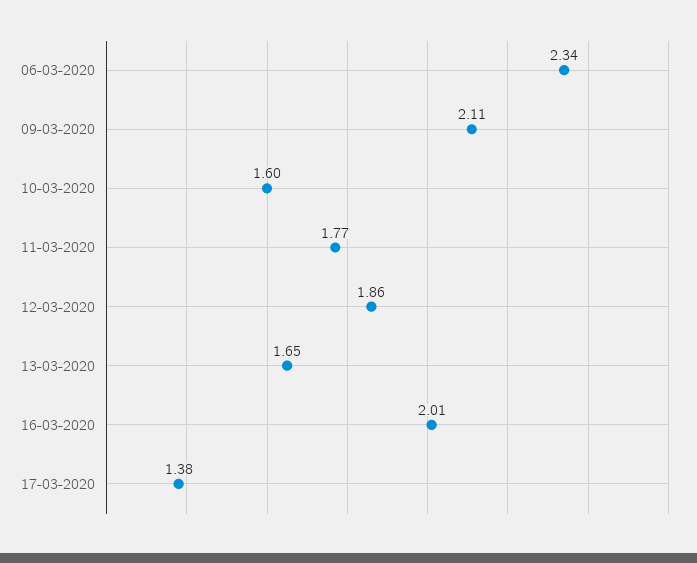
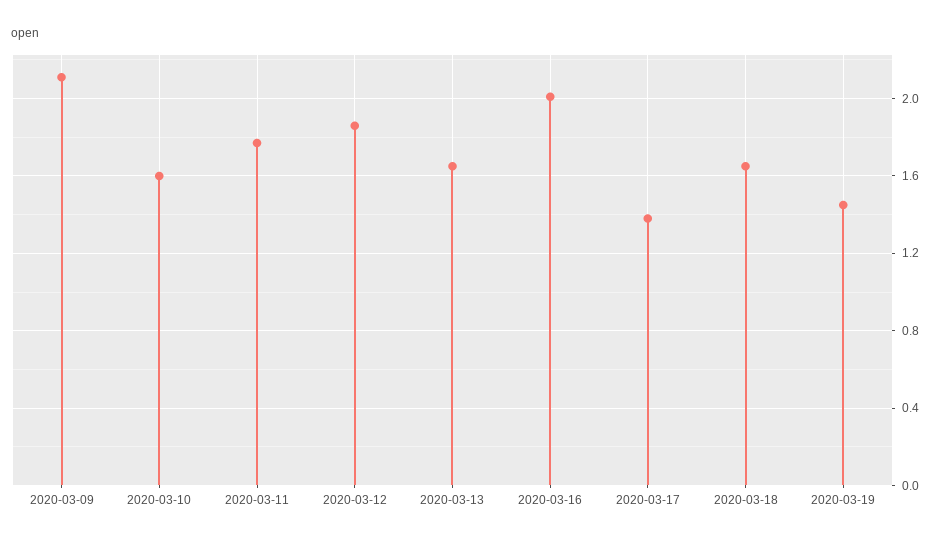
06-03-2020: 2.34 -> none
2020-03-18: none -> 1.65
2020-03-19: none -> 1.45

